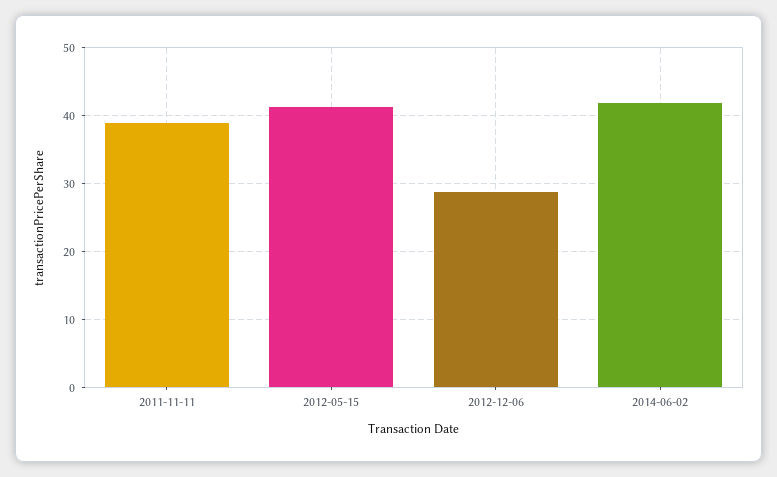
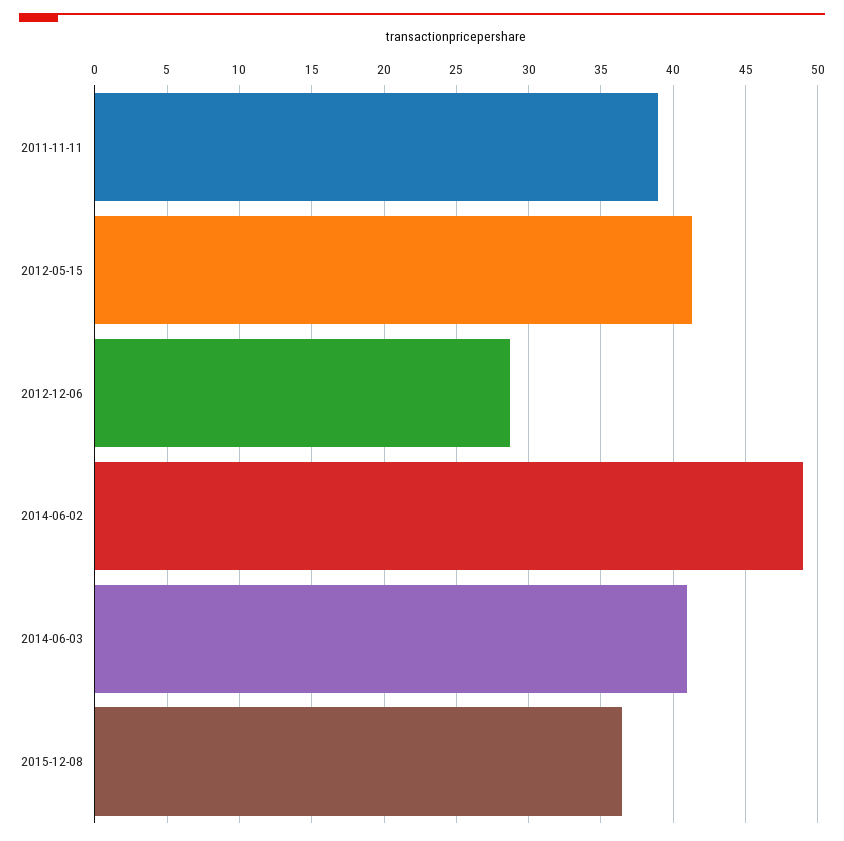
2014-06-02: 42 -> 49
2014-06-03: none -> 41
2015-12-08: none -> 36.5

